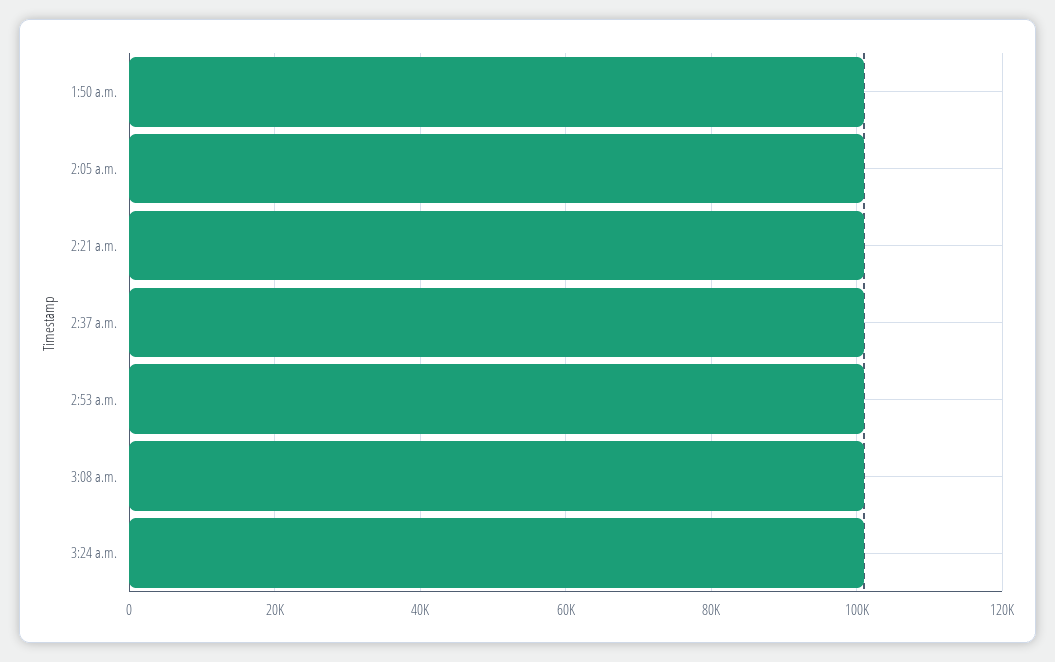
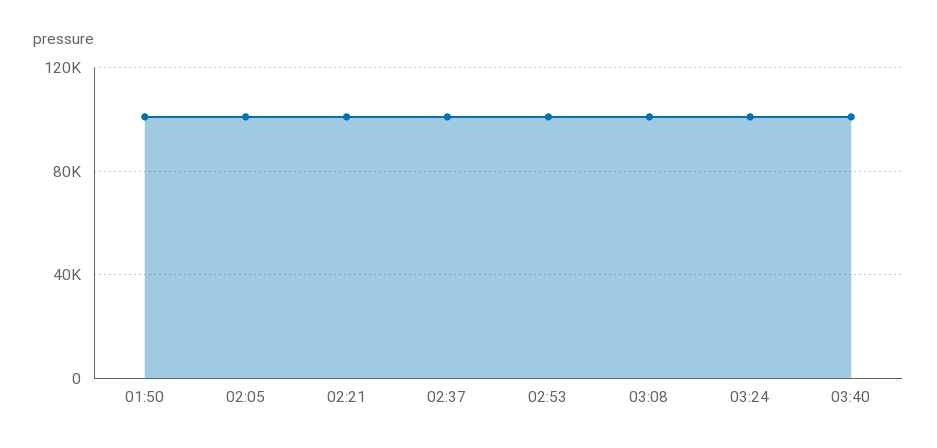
03:40: none -> 100000

